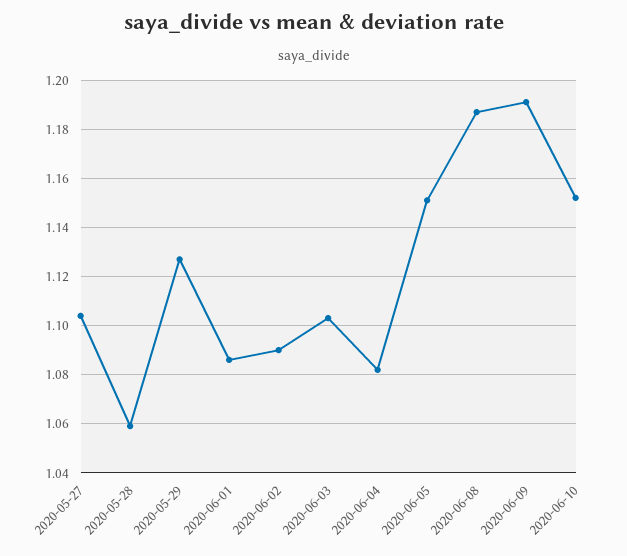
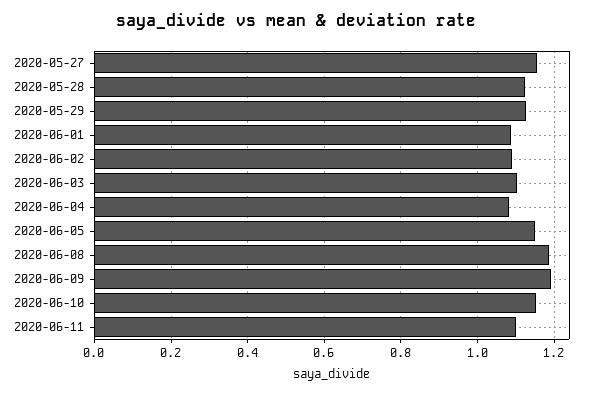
2020-05-27: 1.105 -> 1.16
2020-05-28: 1.06 -> 1.12
2020-06-11: none -> 1.1

